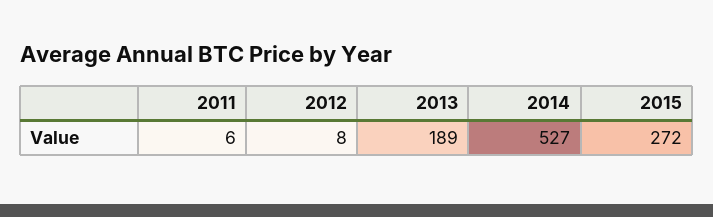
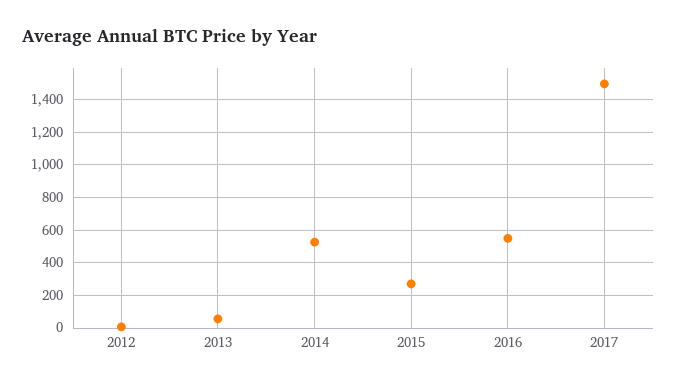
2011: 6 -> none
2013: 189 -> 50
2016: none -> 550
2017: none -> 1500

